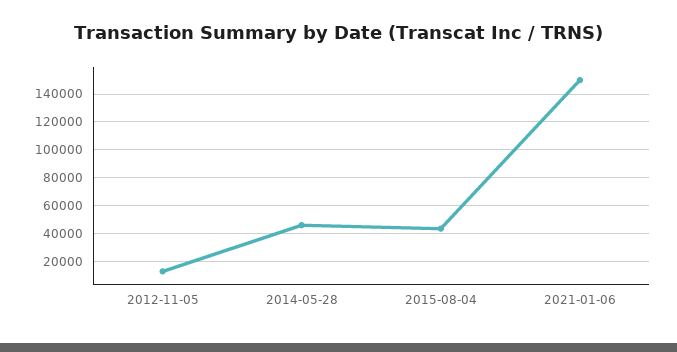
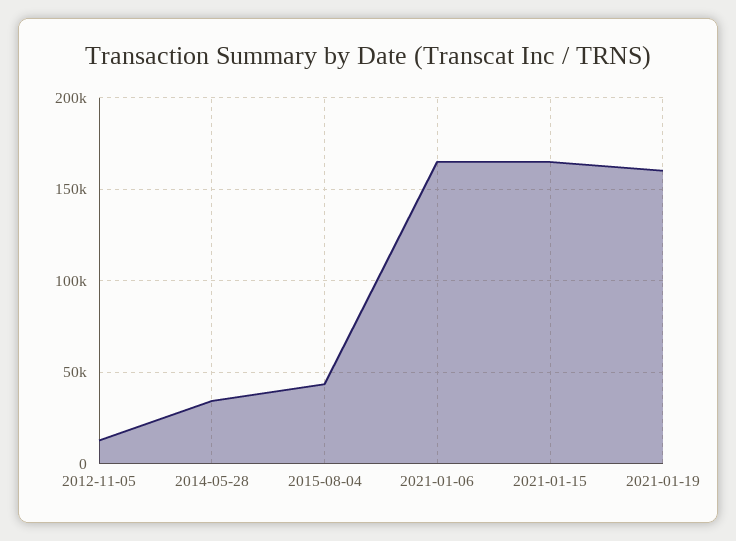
2014-05-28: 45000 -> 35000
2021-01-06: 150000 -> 165000
2021-01-15: none -> 165000
2021-01-19: none -> 160000

